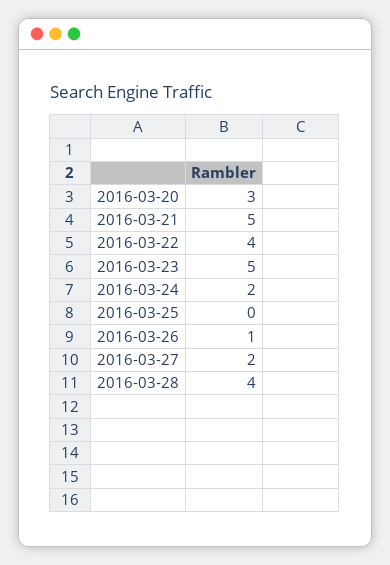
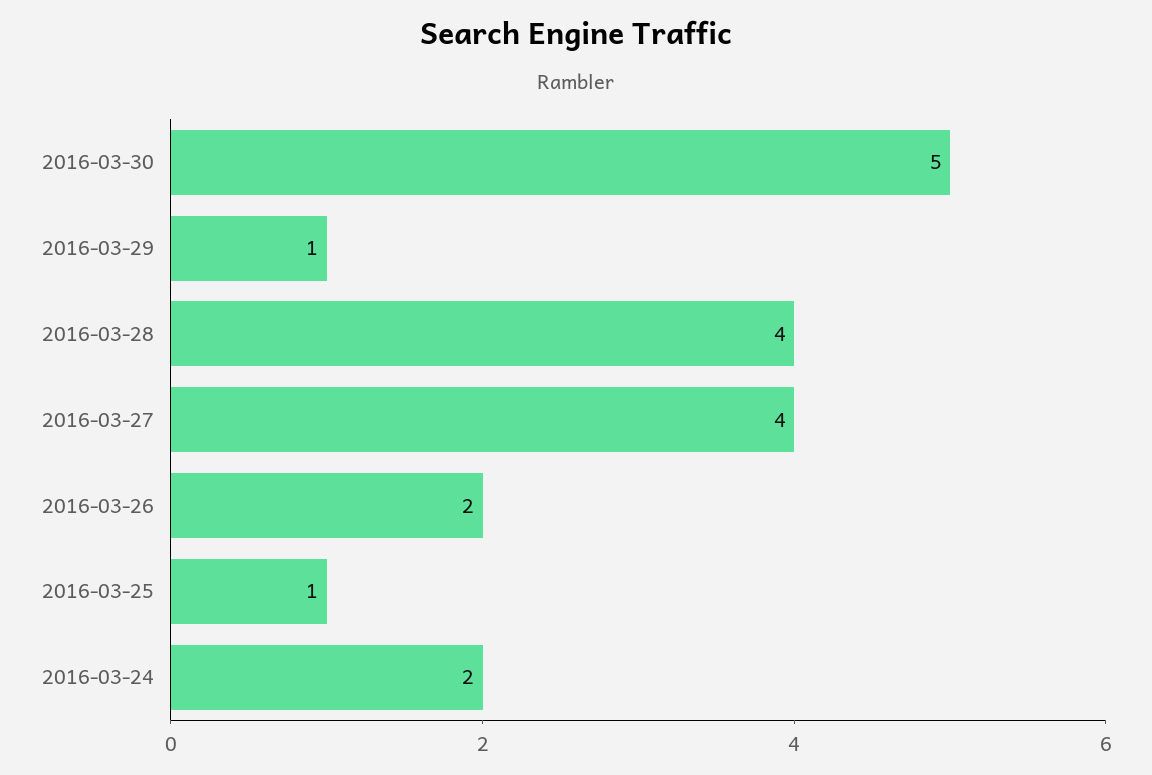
2016-03-20: 3 -> none
2016-03-21: 5 -> none
2016-03-22: 4 -> none
2016-03-23: 5 -> none
2016-03-25: 0 -> 1
2016-03-26: 1 -> 2
2016-03-27: 2 -> 4
2016-03-30: none -> 5
2016-03-29: none -> 1

